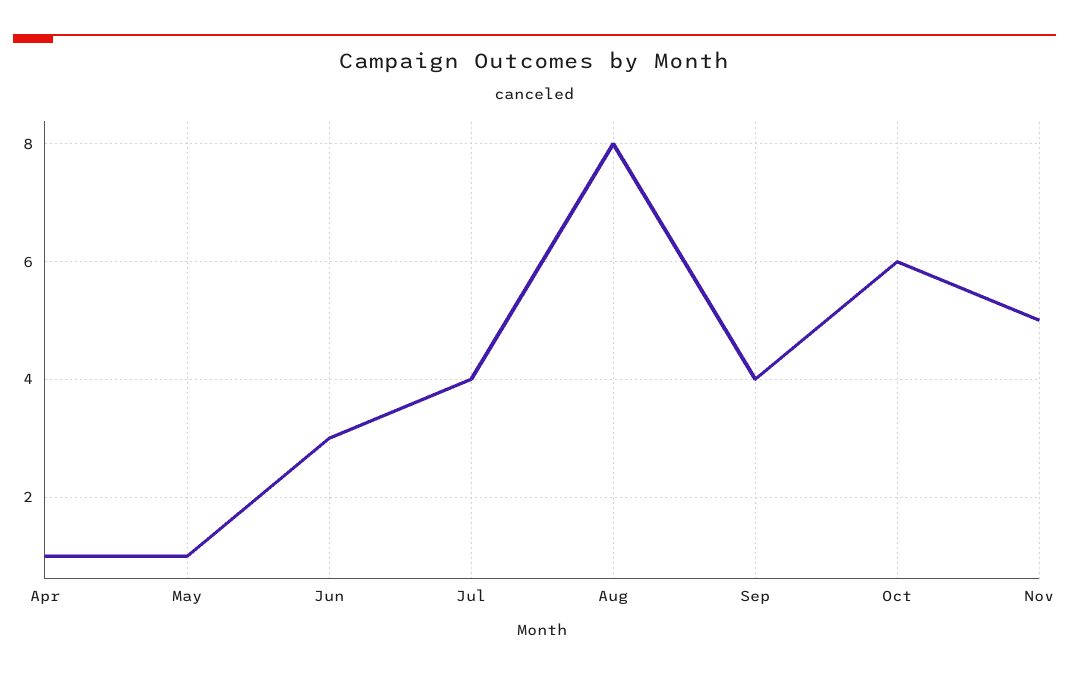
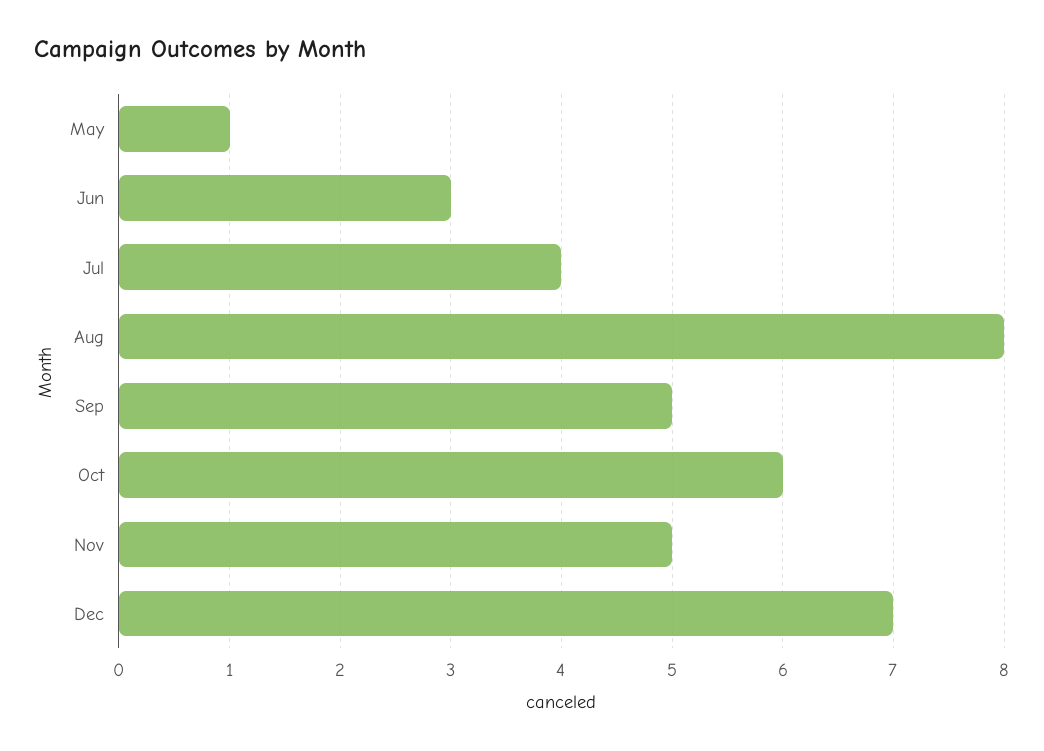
Apr: 1 -> none
Sep: 4 -> 5
Dec: none -> 7

